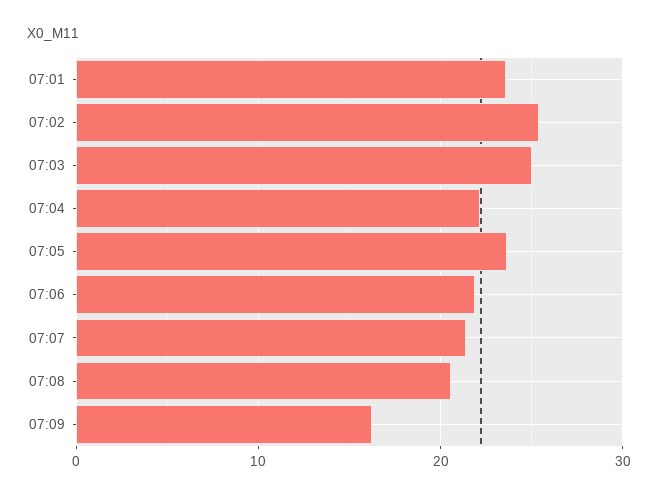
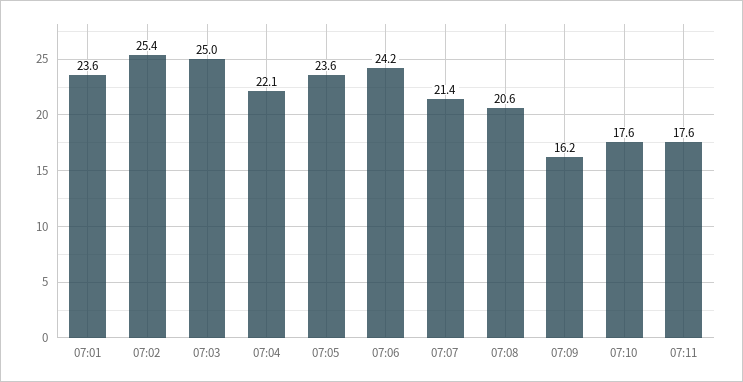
07:06: 22 -> 24.2
07:10: none -> 17.6
07:11: none -> 17.6

